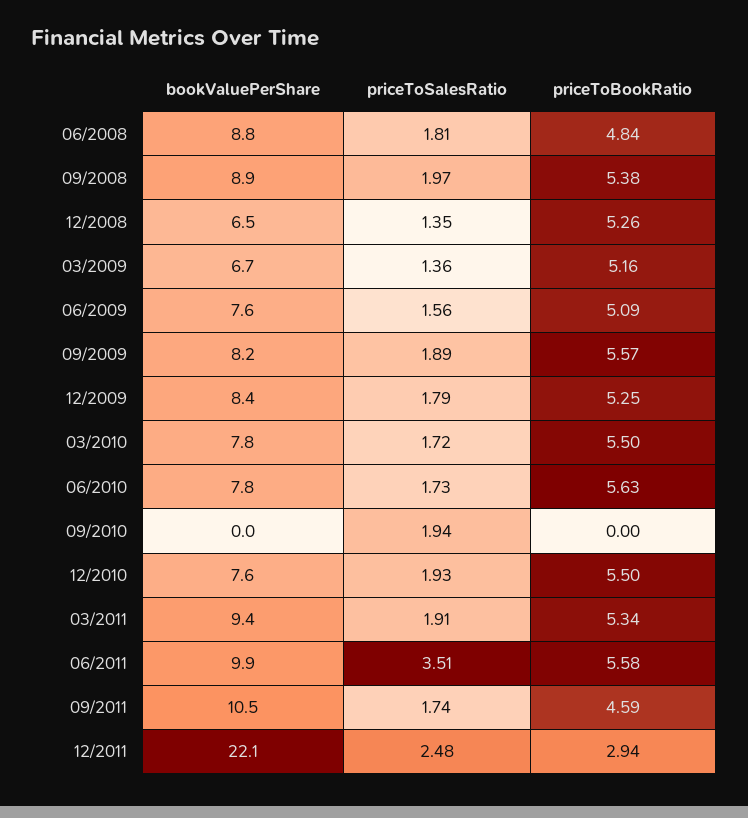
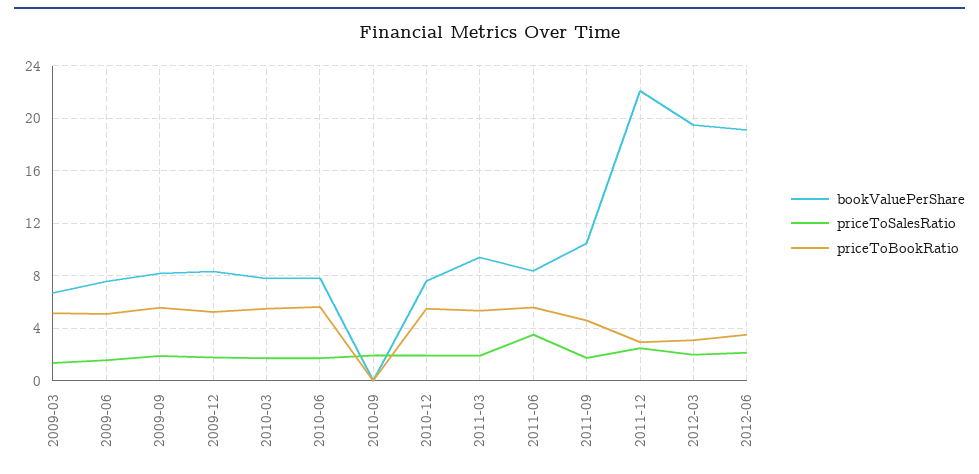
bookValuePerShare, 06/2008: 8.8 -> none
priceToSalesRatio, 06/2008: 1.81 -> none
priceToBookRatio, 06/2008: 4.84 -> none
bookValuePerShare, 09/2008: 8.9 -> none
priceToSalesRatio, 09/2008: 1.97 -> none
priceToBookRatio, 09/2008: 5.38 -> none
bookValuePerShare, 12/2008: 6.5 -> none
priceToSalesRatio, 12/2008: 1.35 -> none
priceToBookRatio, 12/2008: 5.26 -> none
bookValuePerShare, 06/2011: 9.9 -> 8.5
bookValuePerShare, 2012-03: none -> 19.5
priceToSalesRatio, 2012-03: none -> 2
priceToBookRatio, 2012-03: none -> 3
bookValuePerShare, 2012-06: none -> 19
priceToSalesRatio, 2012-06: none -> 2
priceToBookRatio, 2012-06: none -> 3.5

